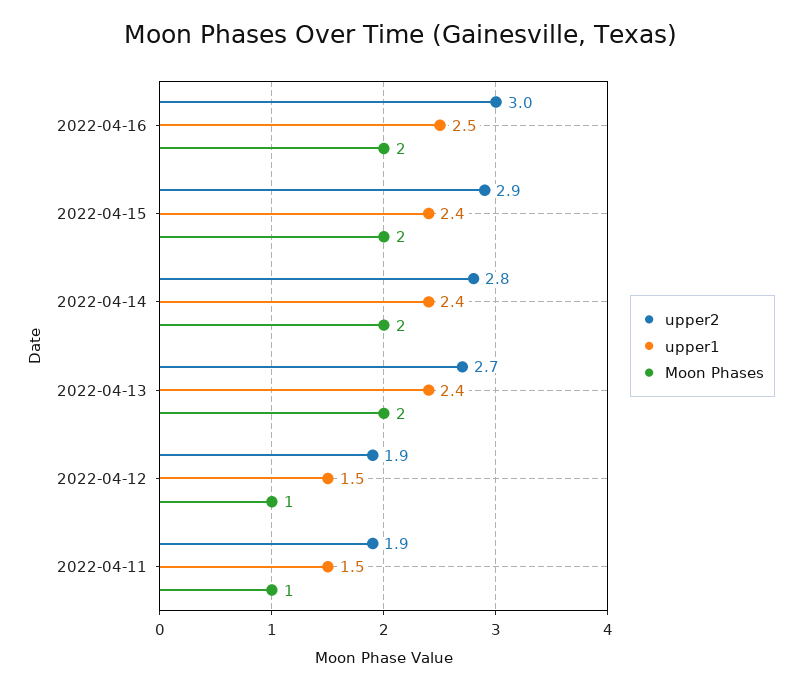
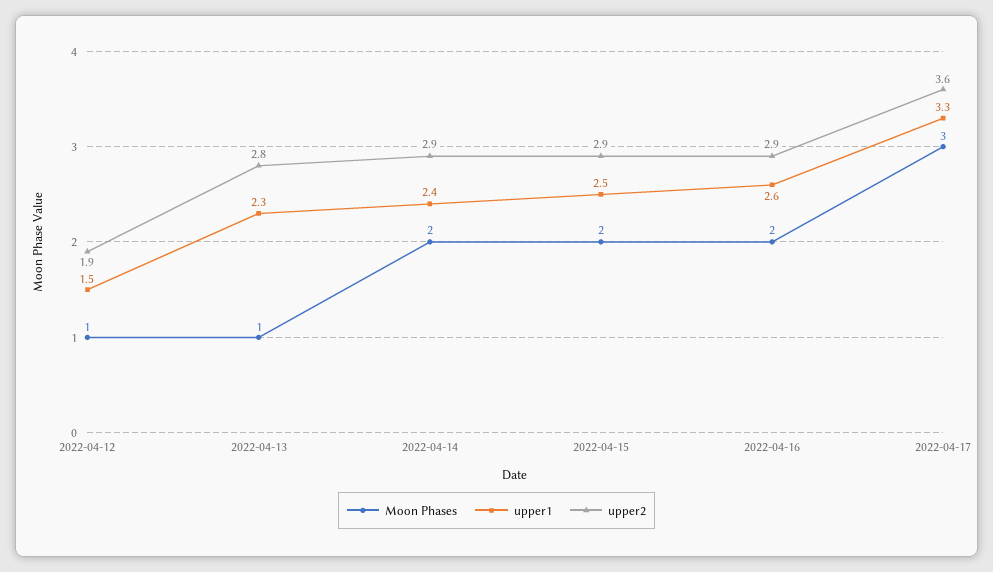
upper2, 2022-04-16: 3 -> 2.9
upper1, 2022-04-16: 2.5 -> 2.6
upper1, 2022-04-15: 2.4 -> 2.5
upper2, 2022-04-14: 2.8 -> 2.9
upper2, 2022-04-13: 2.7 -> 2.8
upper1, 2022-04-13: 2.4 -> 2.3
Moon Phases, 2022-04-13: 2 -> 1
upper2, 2022-04-11: 1.9 -> none
upper1, 2022-04-11: 1.5 -> none
Moon Phases, 2022-04-11: 1 -> none
Moon Phases, 2022-04-17: none -> 3
upper1, 2022-04-17: none -> 3.3
upper2, 2022-04-17: none -> 3.6

